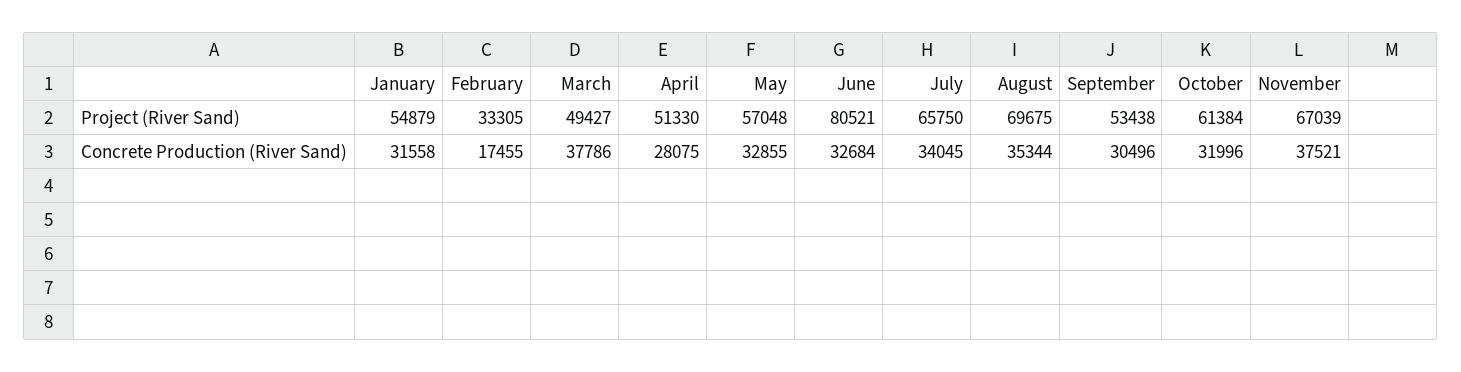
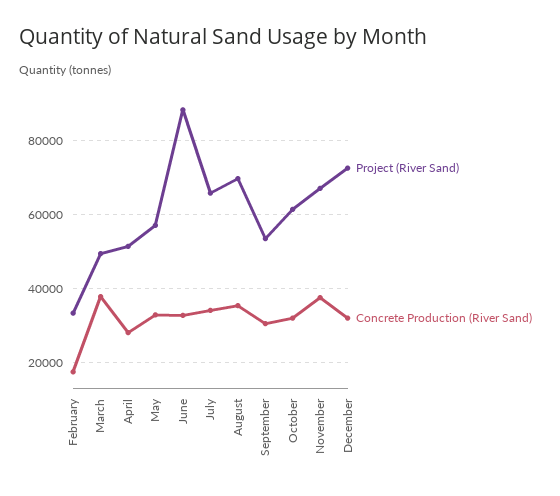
Project (River Sand), January: 54879 -> none
Project (River Sand), June: 80521 -> 88000
Concrete Production (River Sand), January: 31558 -> none
Project (River Sand), December: none -> 72000
Concrete Production (River Sand), December: none -> 32000

